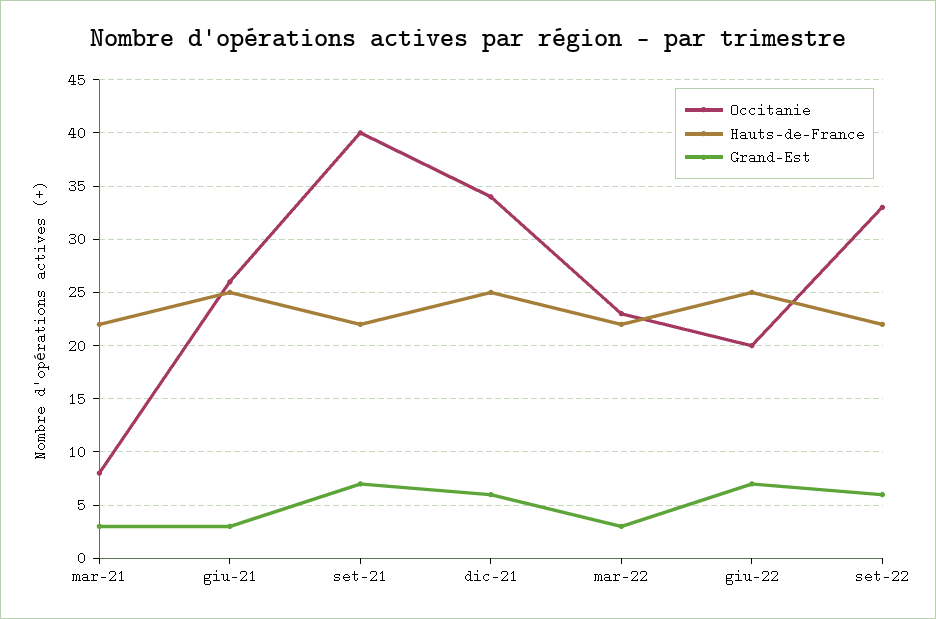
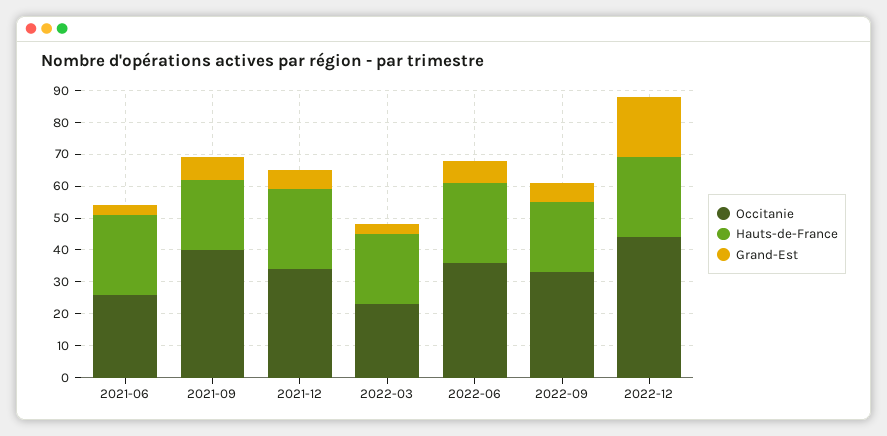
Occitanie, mar-21: 8 -> none
Hauts-de-France, mar-21: 22 -> none
Grand-Est, mar-21: 3 -> none
Occitanie, giu-22: 20 -> 35
Occitanie, 2022-12: none -> 45
Hauts-de-France, 2022-12: none -> 25
Grand-Est, 2022-12: none -> 20

